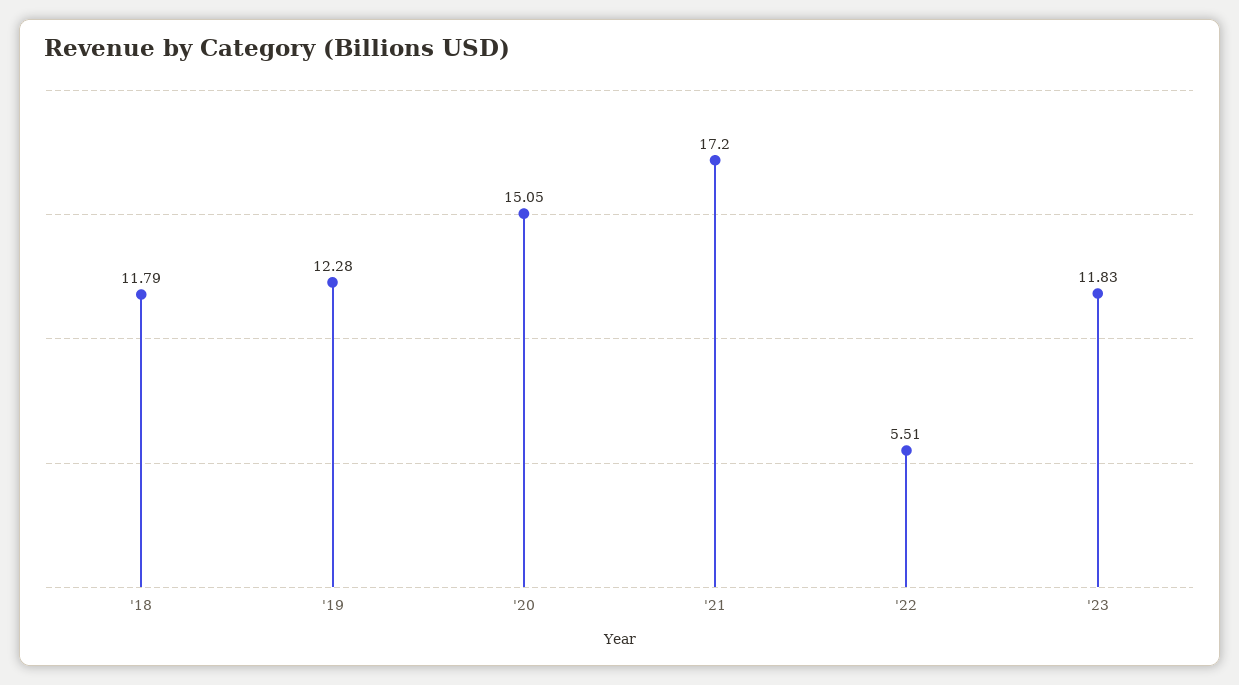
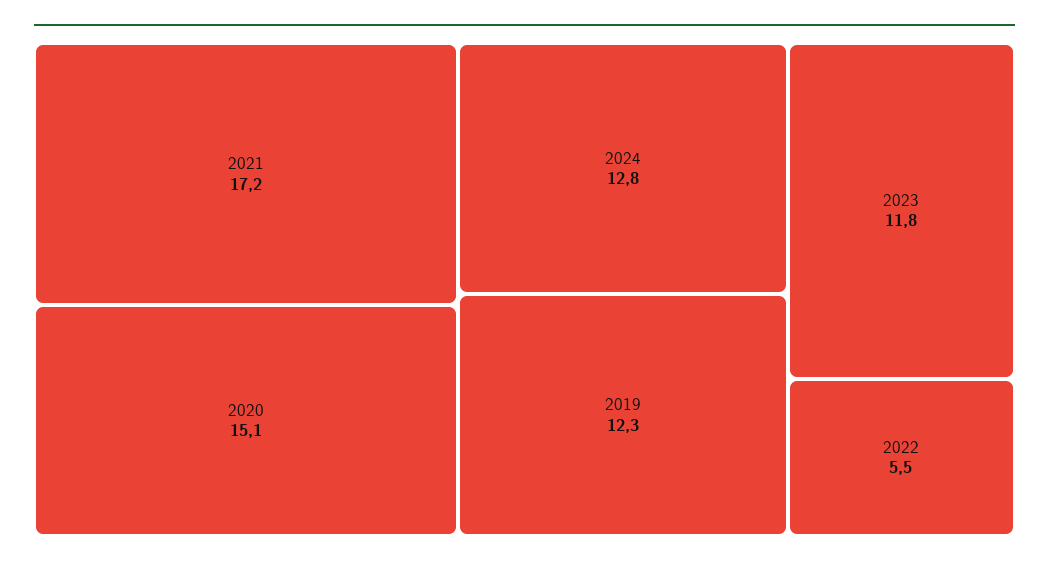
'18: 11.79 -> none
2024: none -> 12.8

